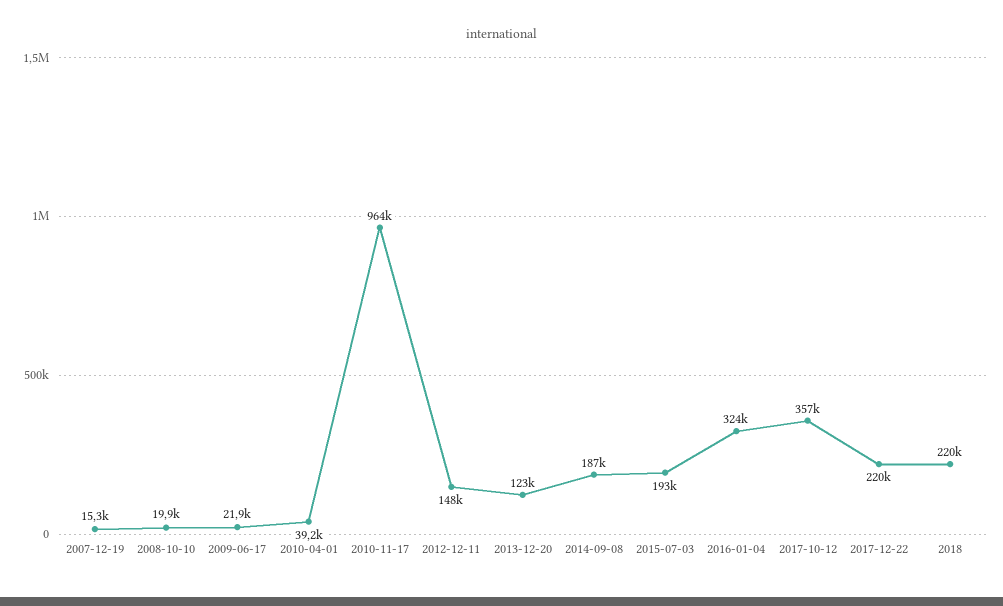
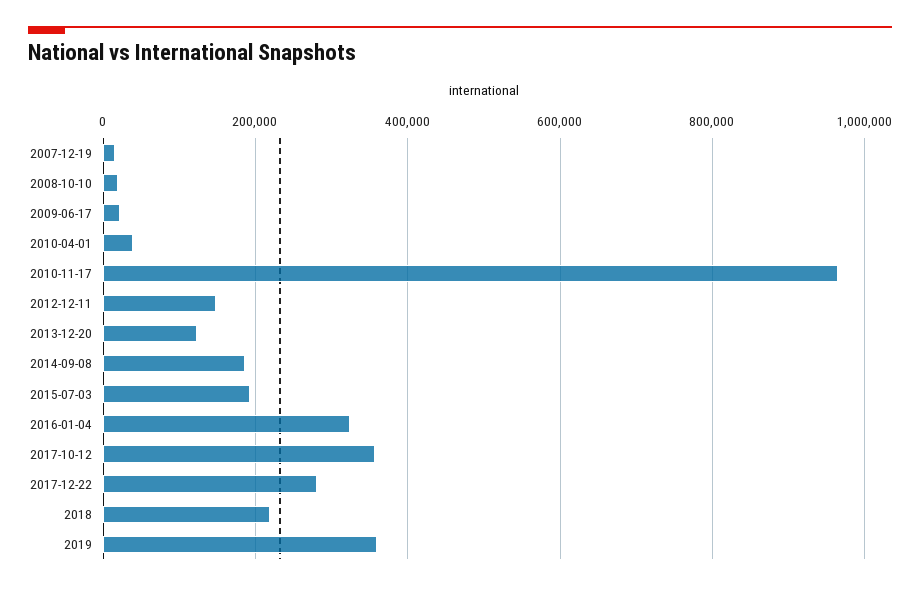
2017-12-22: 220000 -> 280000
2019: none -> 360000

